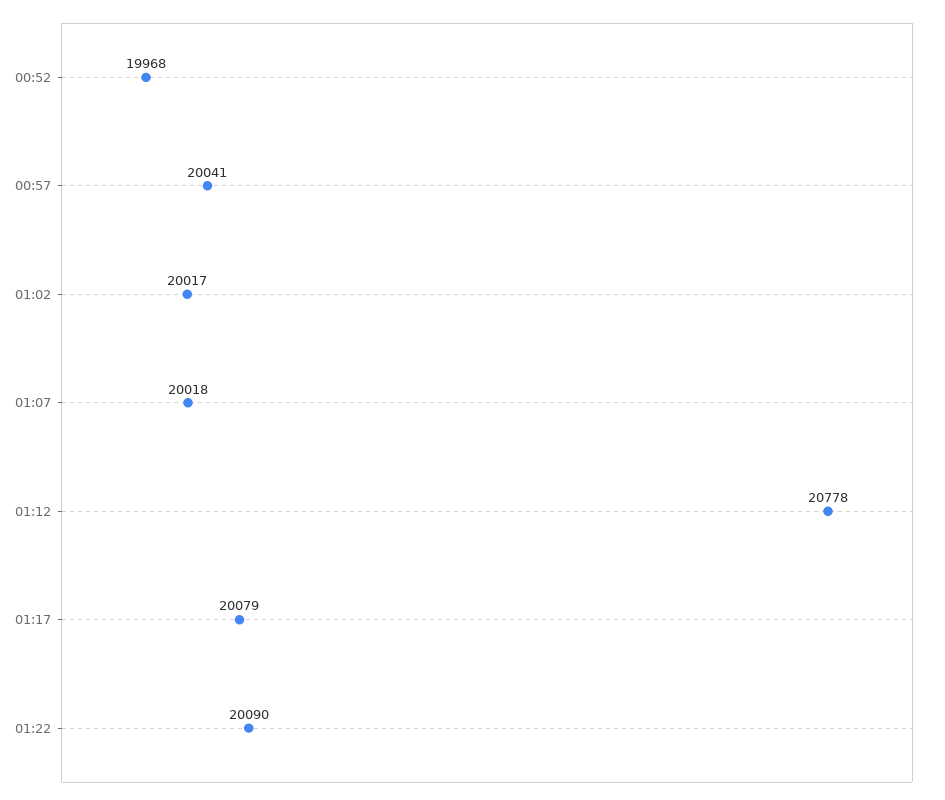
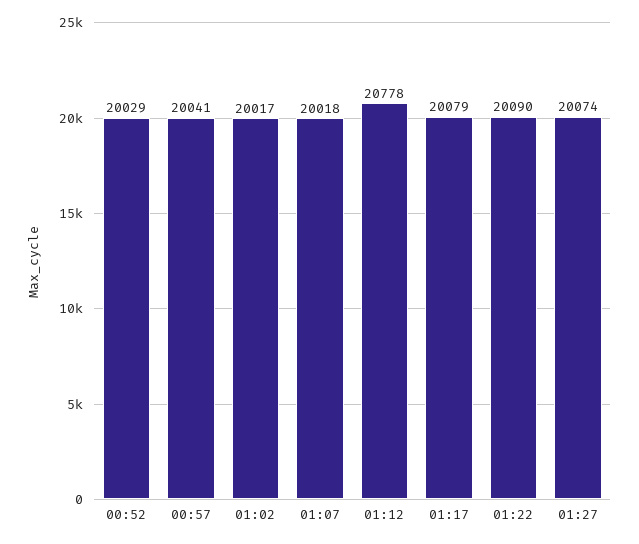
00:52: 19968 -> 20029
01:27: none -> 20074

